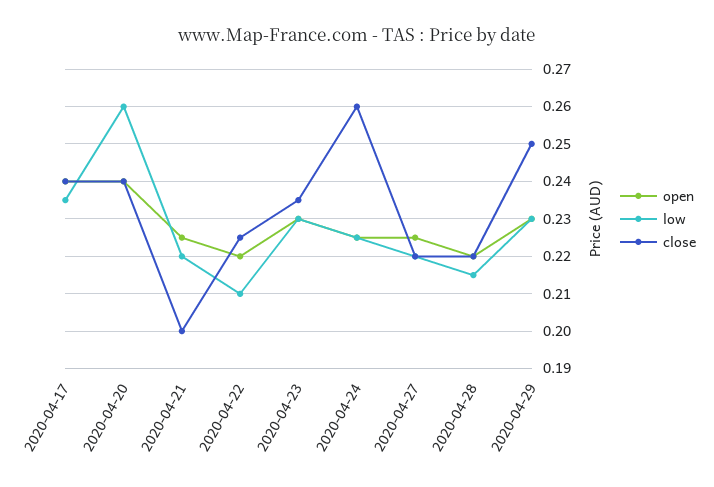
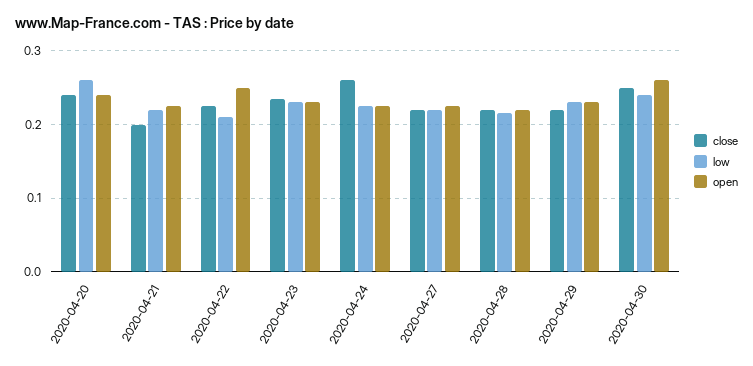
open, 2020-04-17: 0.24 -> none
low, 2020-04-17: 0.235 -> none
close, 2020-04-17: 0.24 -> none
open, 2020-04-22: 0.22 -> 0.25
close, 2020-04-29: 0.25 -> 0.22
close, 2020-04-30: none -> 0.25
low, 2020-04-30: none -> 0.24
open, 2020-04-30: none -> 0.26

